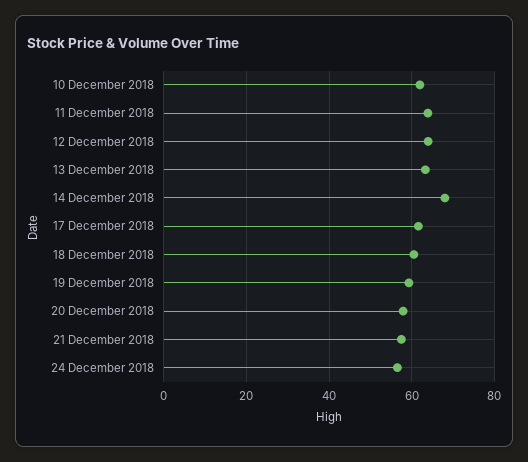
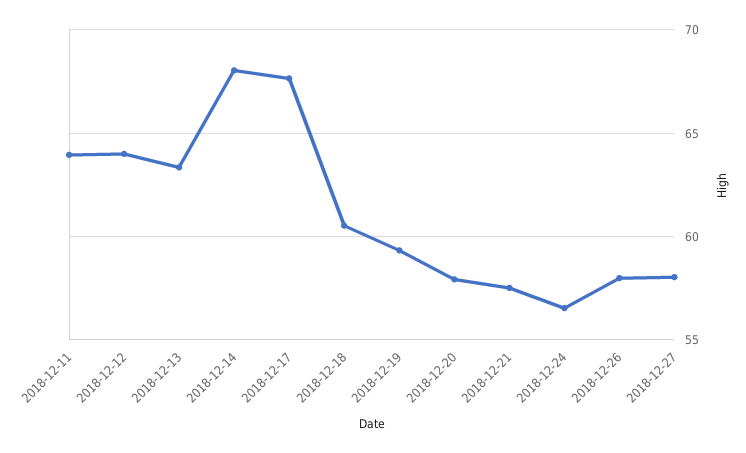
10 December 2018: 62 -> none
17 December 2018: 62 -> 67.5
2018-12-26: none -> 58
2018-12-27: none -> 58

